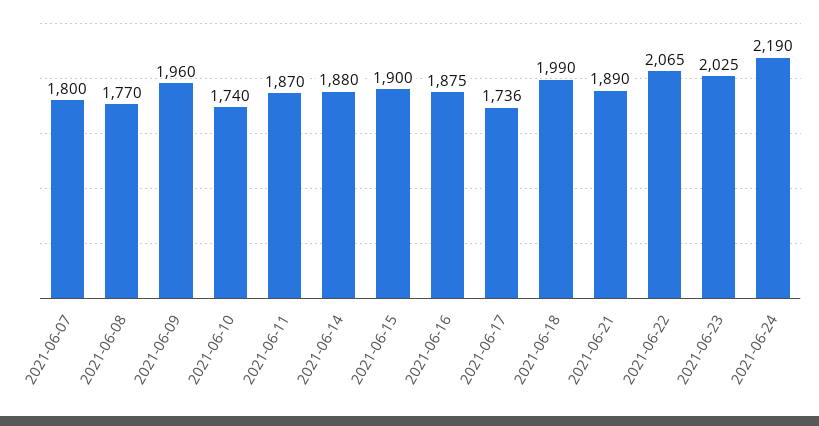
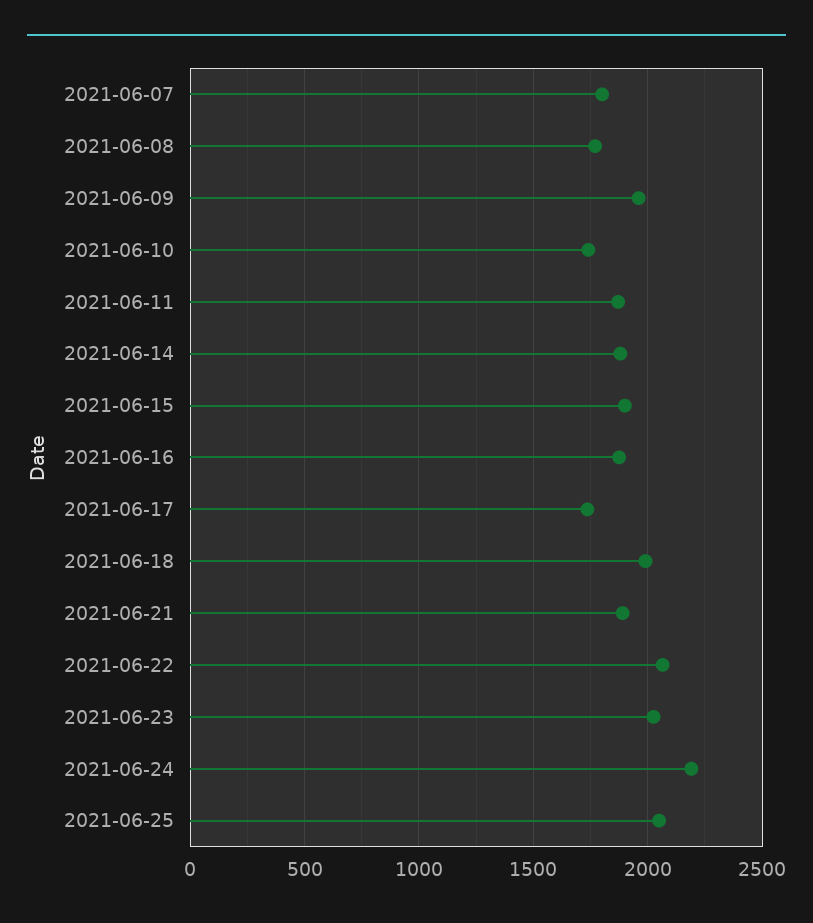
2021-06-25: none -> 2050

